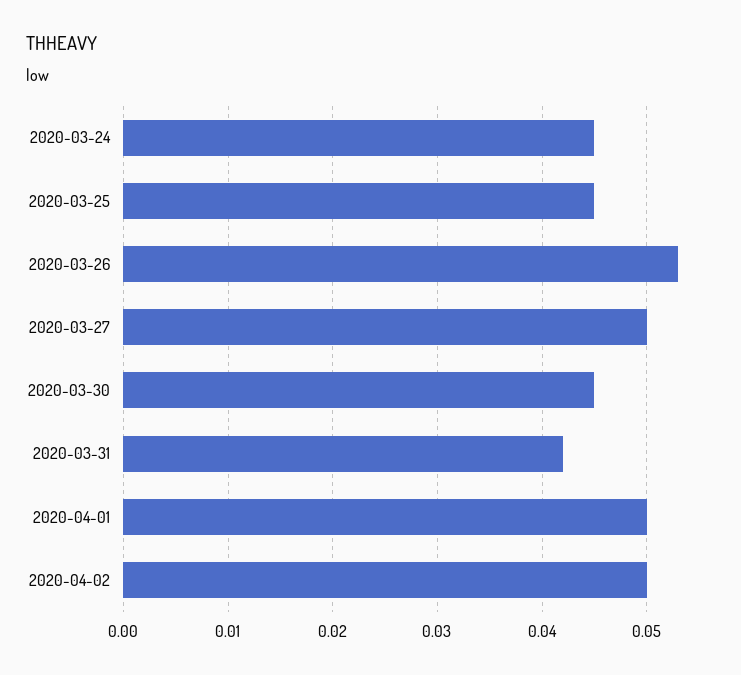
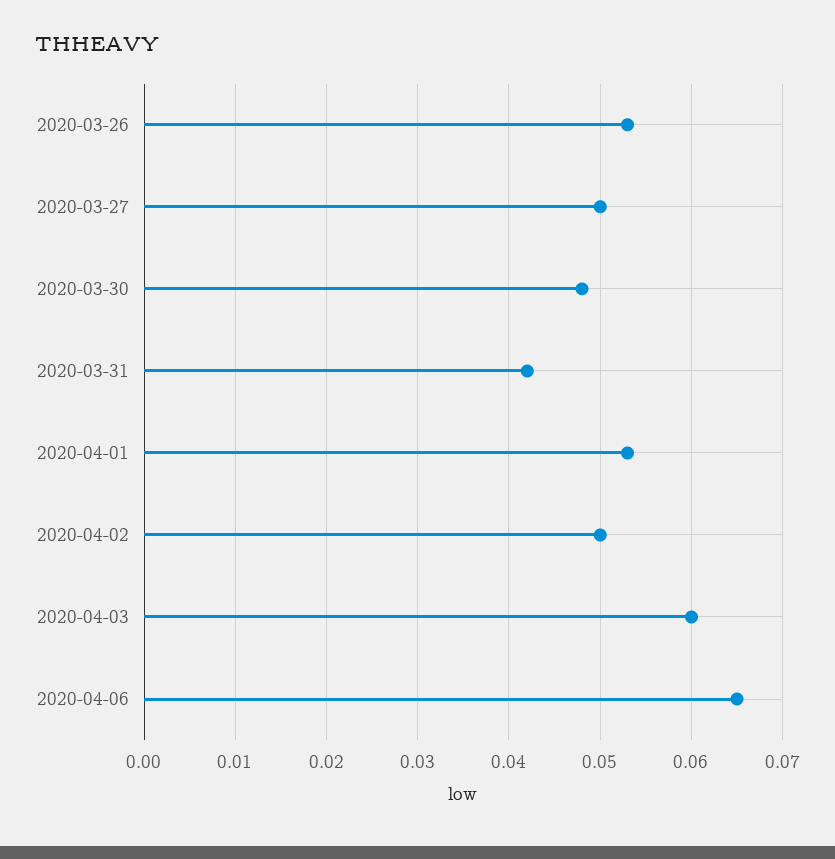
2020-03-24: 0.045 -> none
2020-03-25: 0.045 -> none
2020-03-30: 0.045 -> 0.048
2020-04-01: 0.05 -> 0.053
2020-04-03: none -> 0.06
2020-04-06: none -> 0.065

